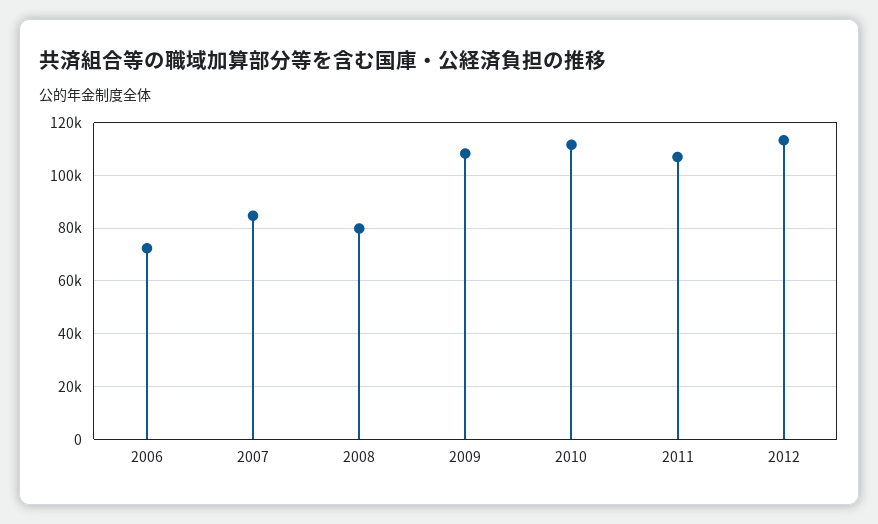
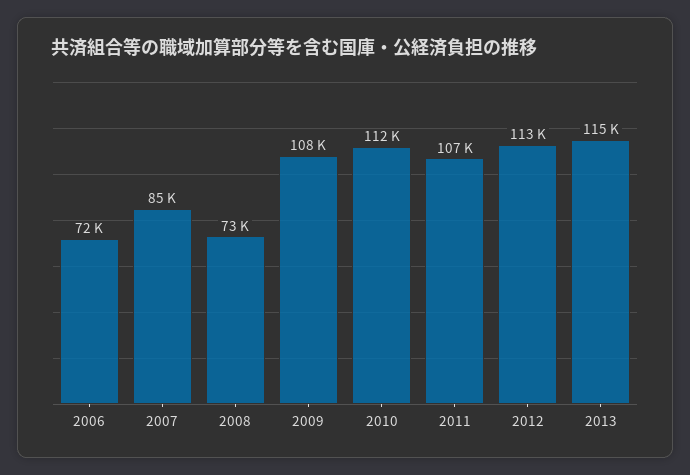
2008: 80000 -> 73000
2013: none -> 115000

